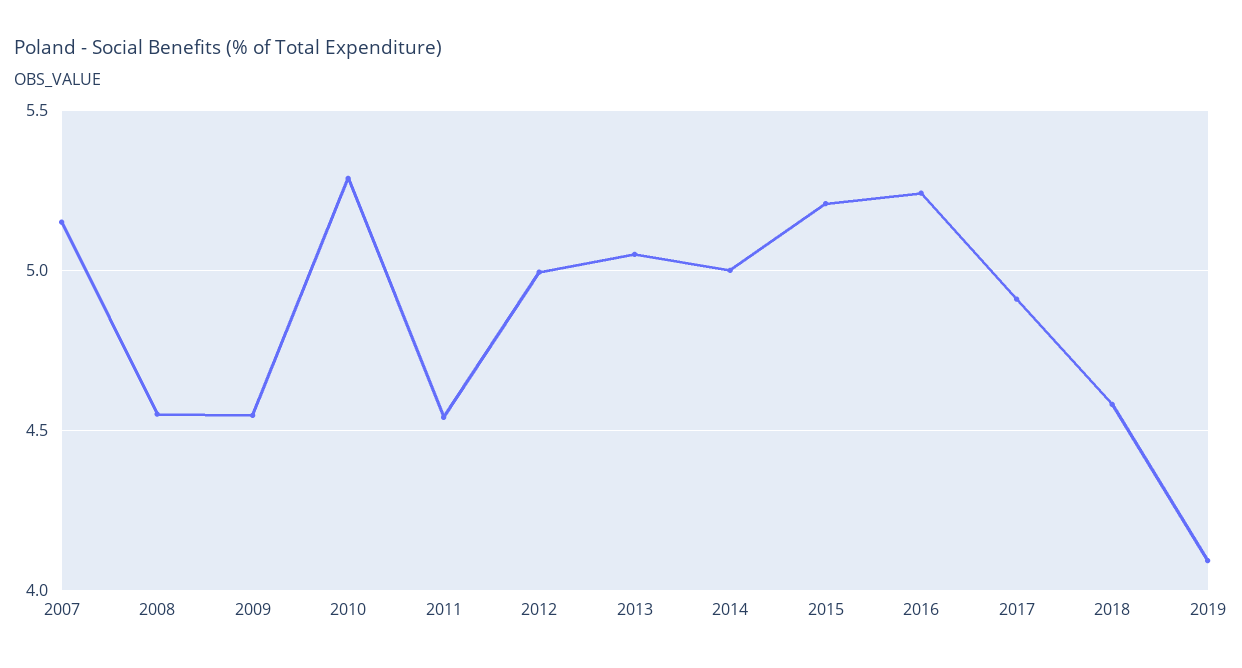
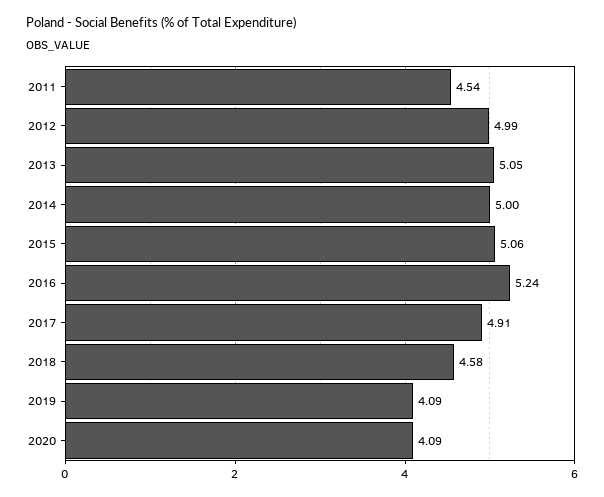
2007: 5.15 -> none
2008: 4.55 -> none
2009: 4.55 -> none
2010: 5.3 -> none
2015: 5.2 -> 5.06
2020: none -> 4.09

